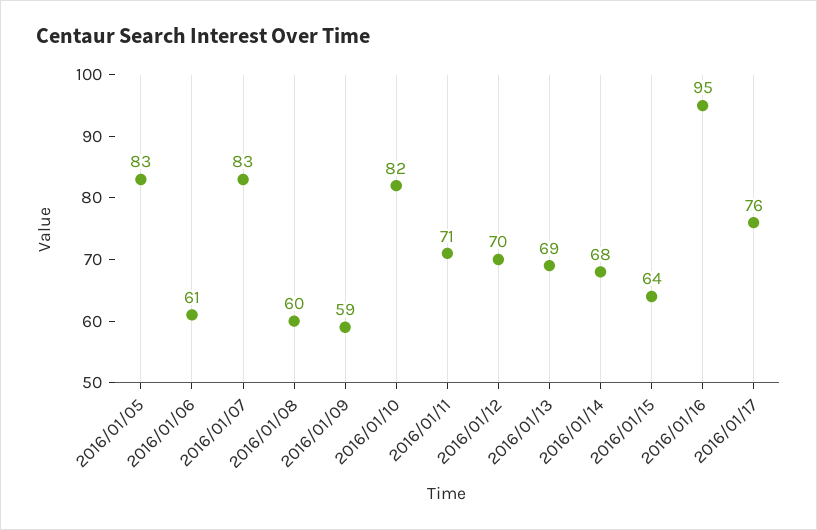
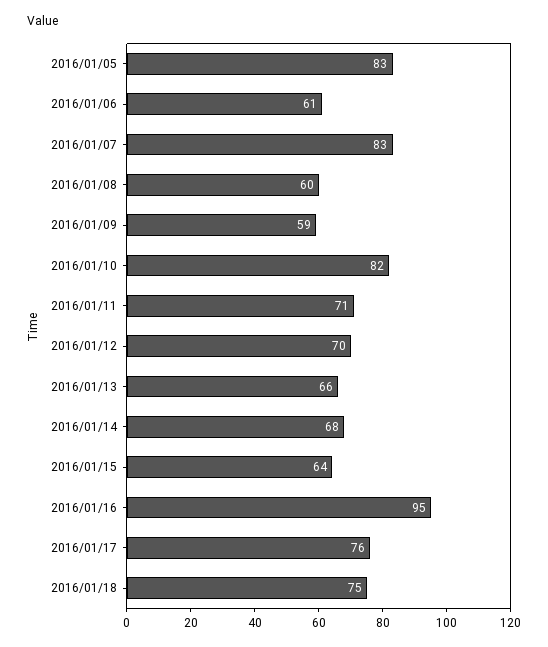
2016/01/13: 69 -> 66
2016/01/18: none -> 75

